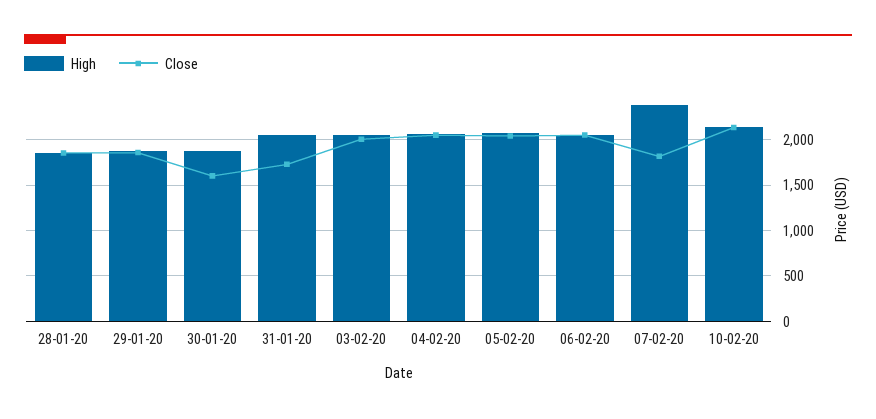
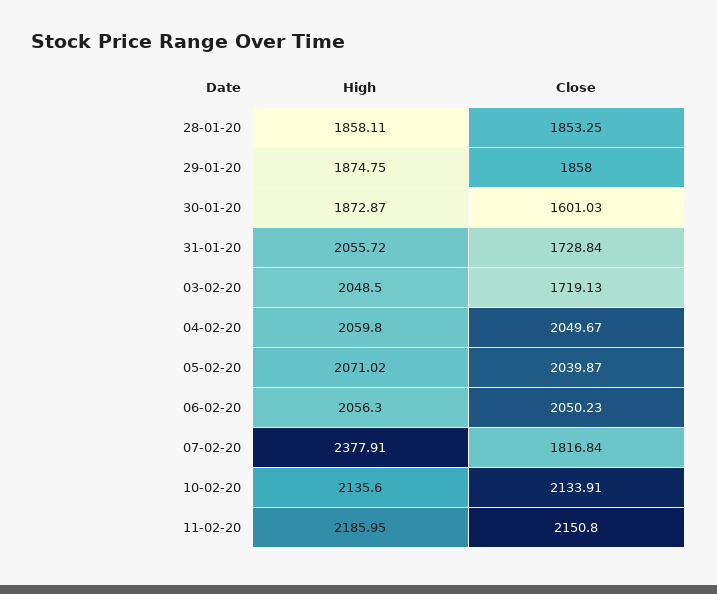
Close, 03-02-20: 2000 -> 1719.13
High, 11-02-20: none -> 2185.95
Close, 11-02-20: none -> 2150.8

